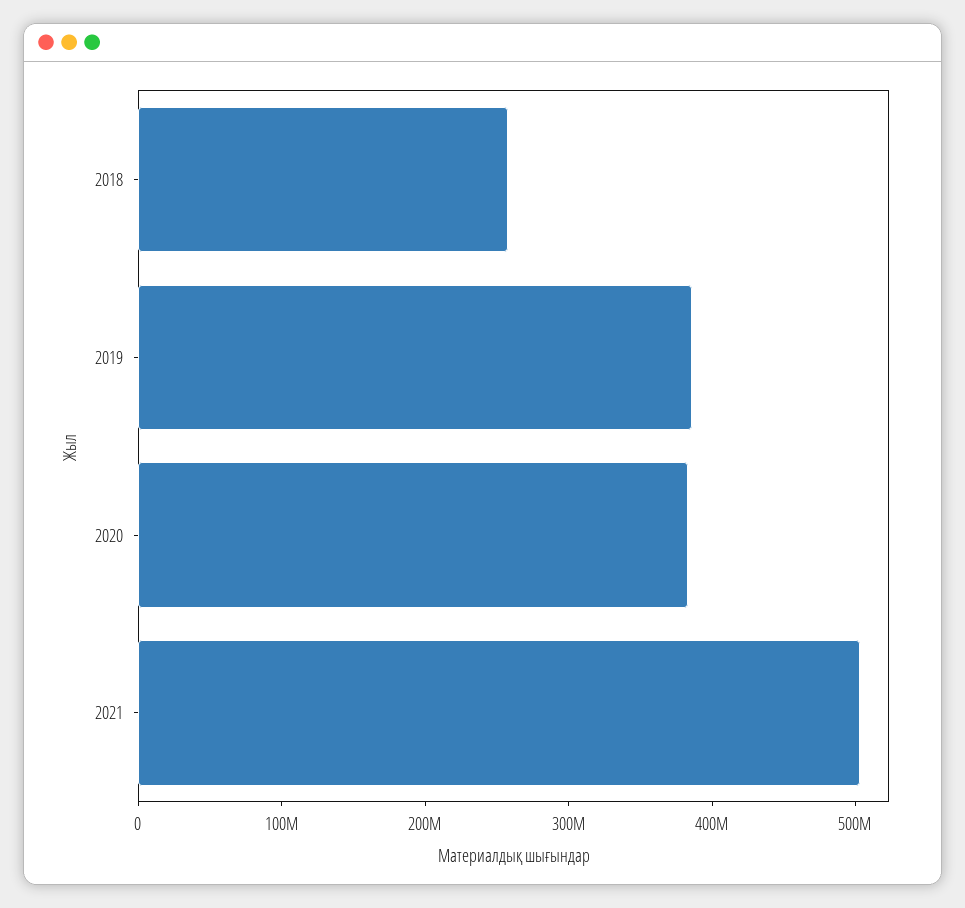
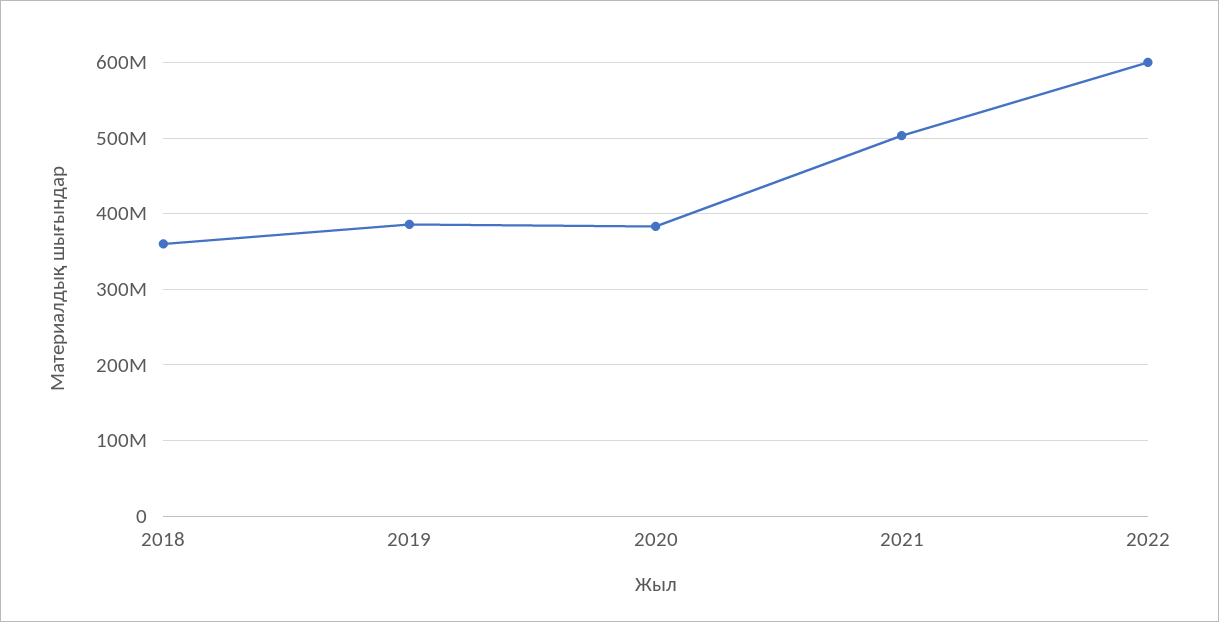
2018: 260000000 -> 360000000
2022: none -> 600000000

